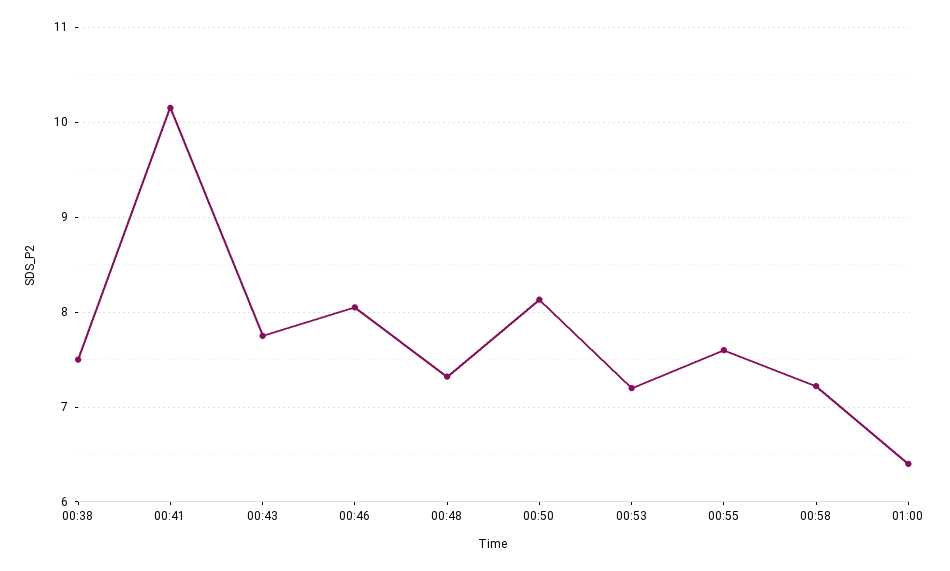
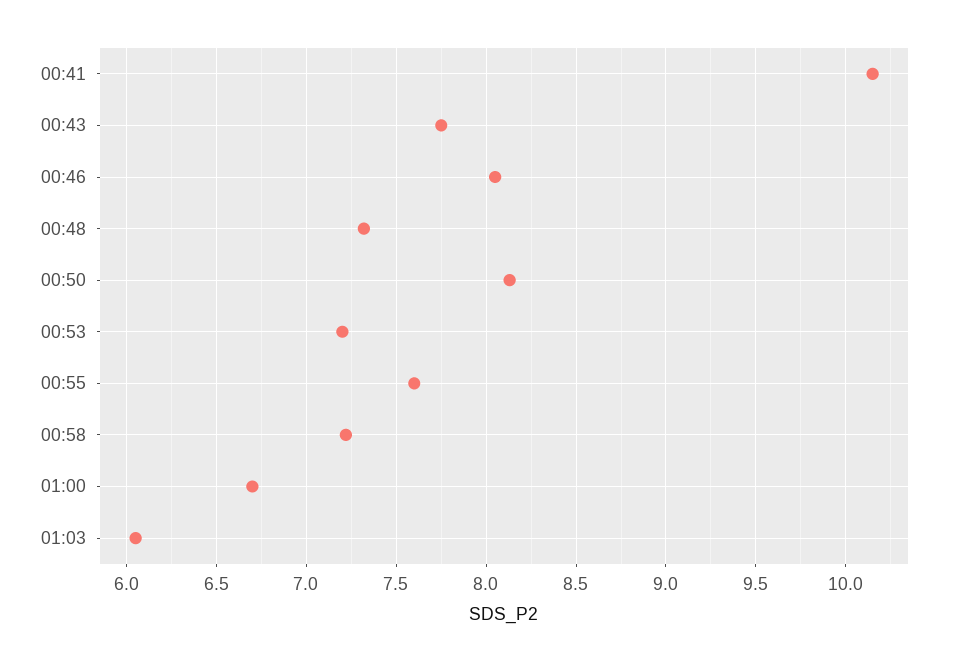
00:38: 7.5 -> none
01:00: 6.4 -> 6.7
01:03: none -> 6.05

